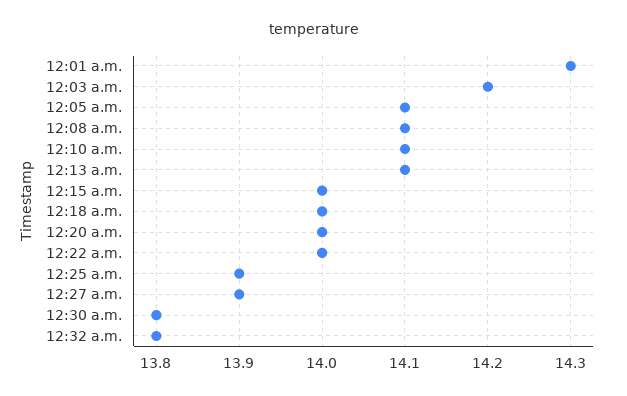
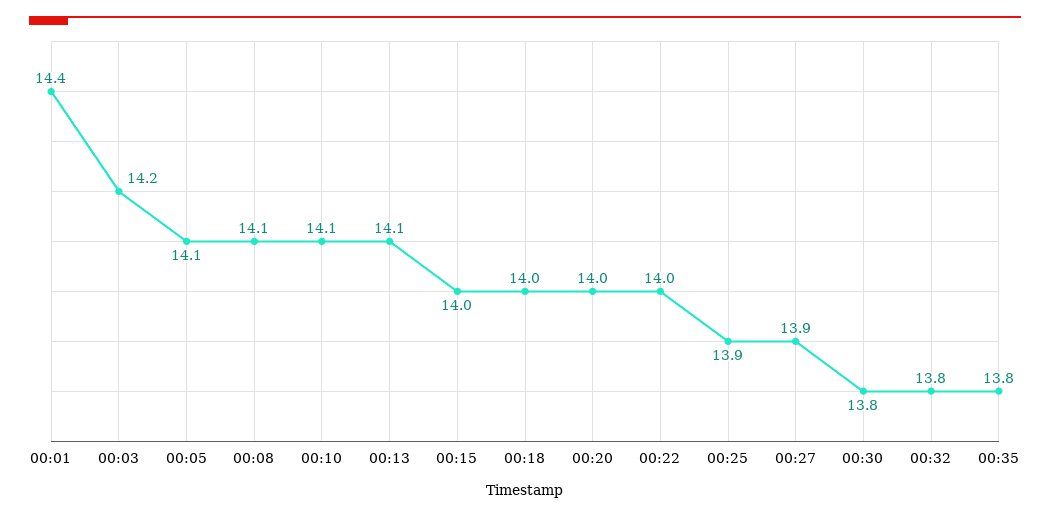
12:01 a.m.: 14.3 -> 14.4
00:35: none -> 13.8

